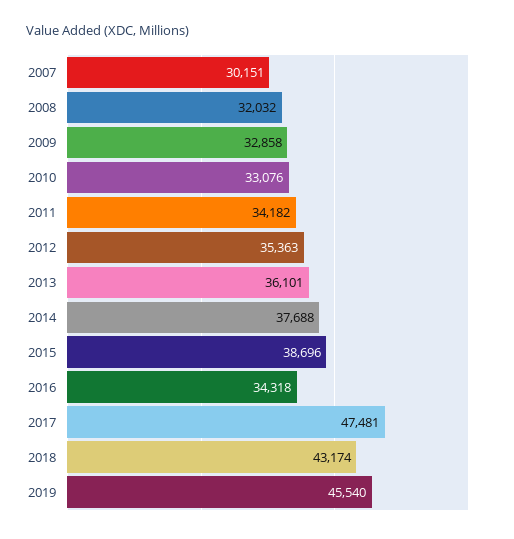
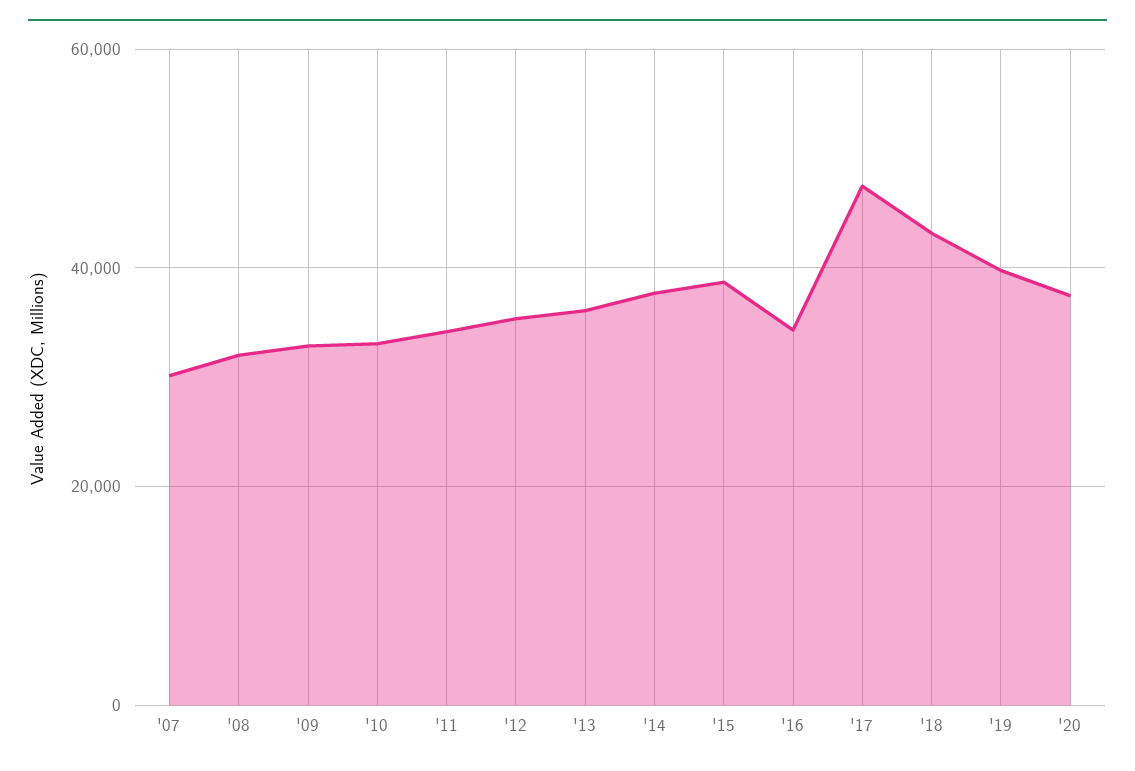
2019: 45540 -> 40000
'20: none -> 38000

